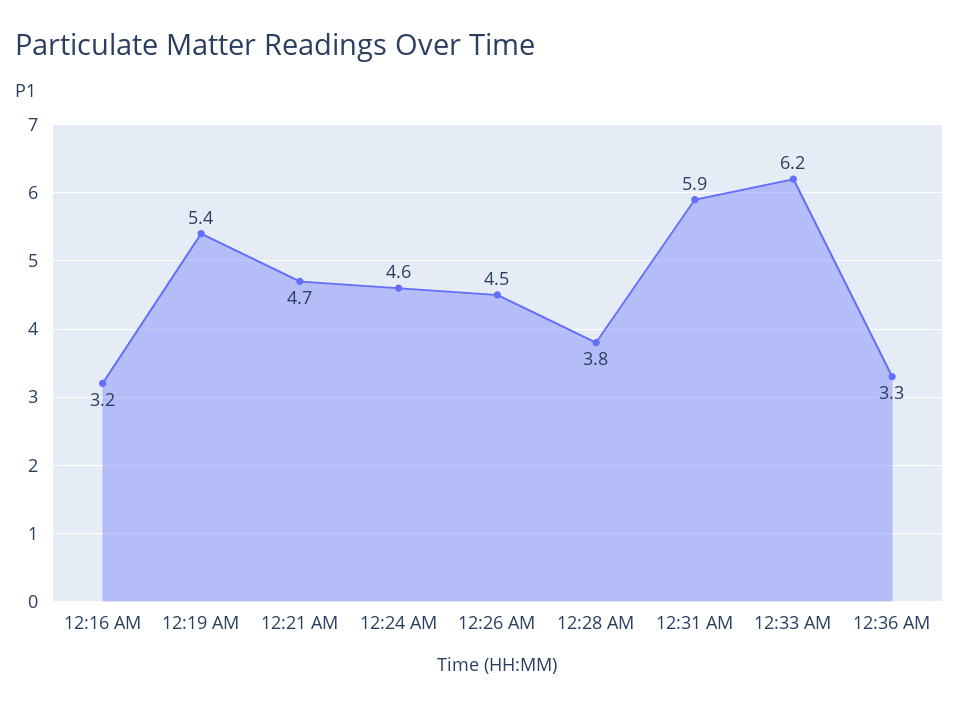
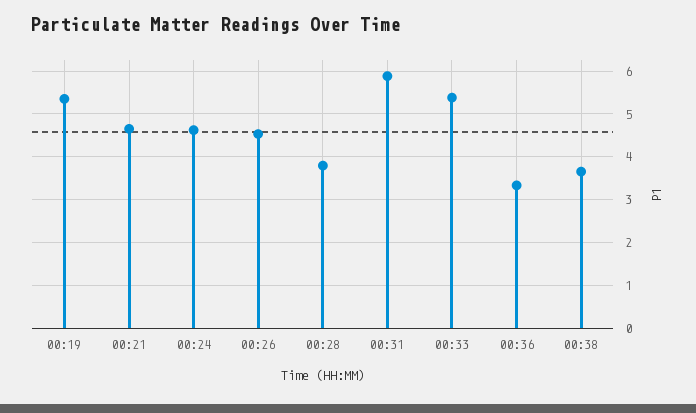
12:16 AM: 3.2 -> none
12:33 AM: 6.2 -> 5.4
00:38: none -> 3.6

